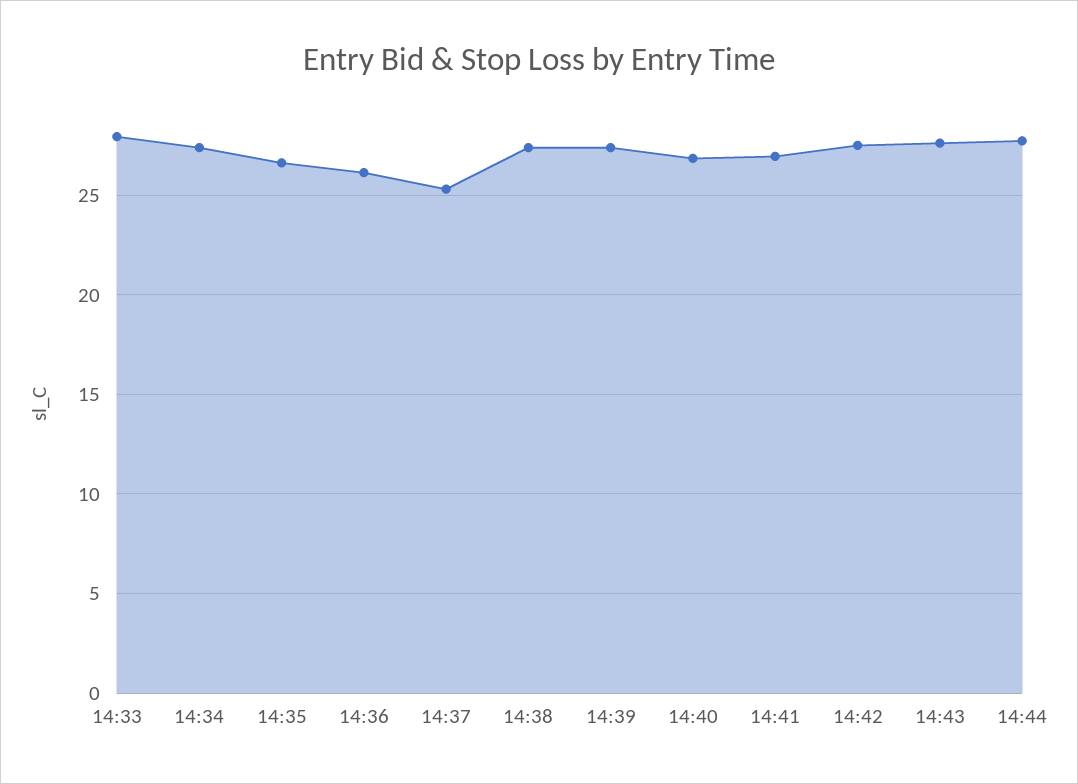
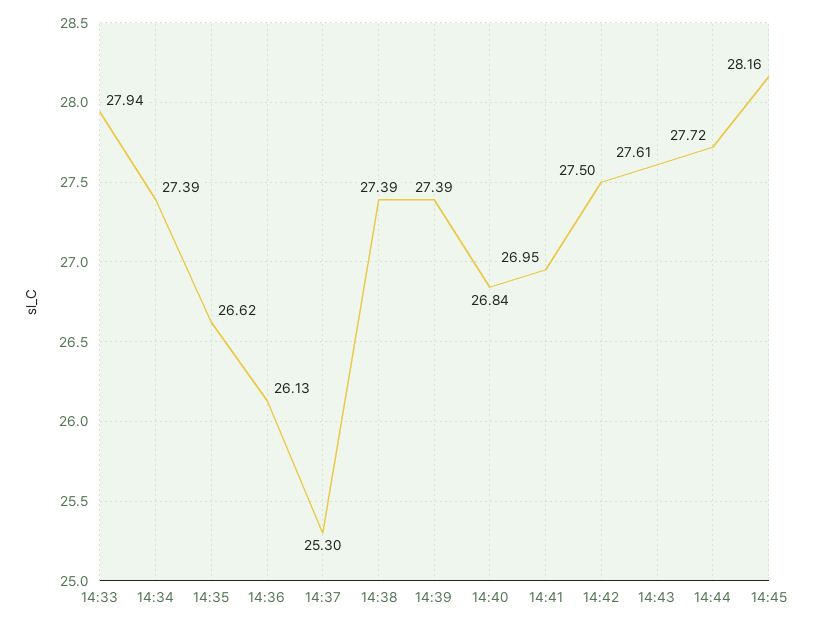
14:45: none -> 28.16

